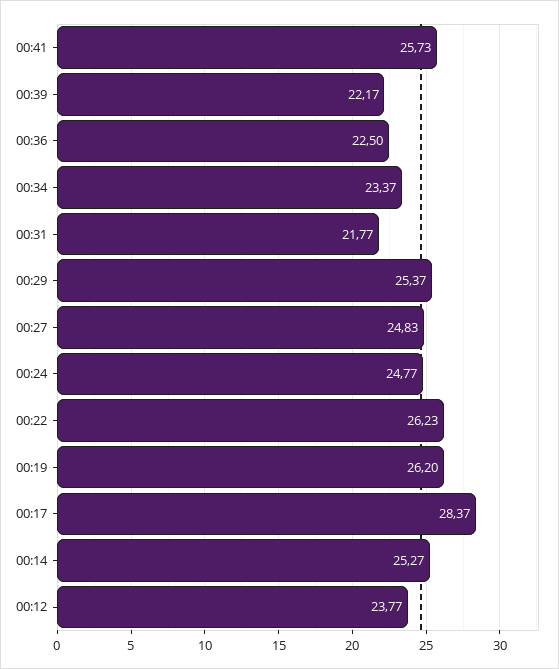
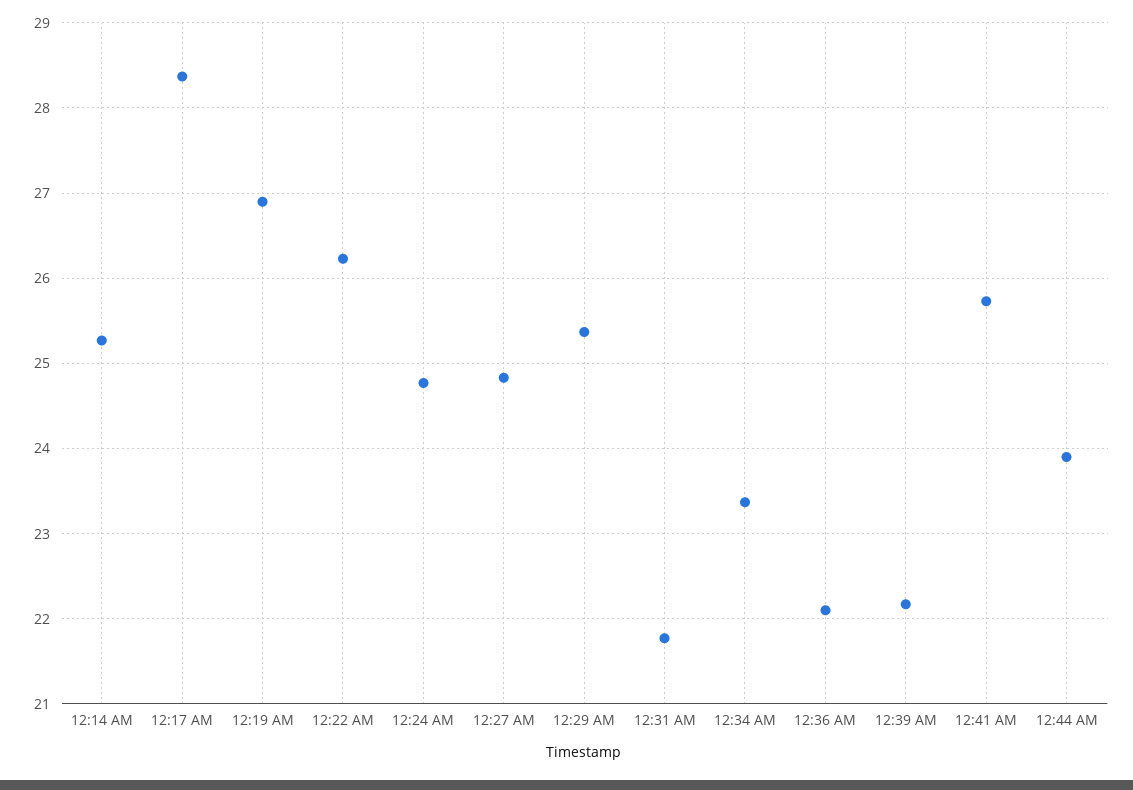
00:36: 22.5 -> 22.1
00:19: 26.2 -> 26.9
00:12: 23.77 -> none
12:44 AM: none -> 23.9

